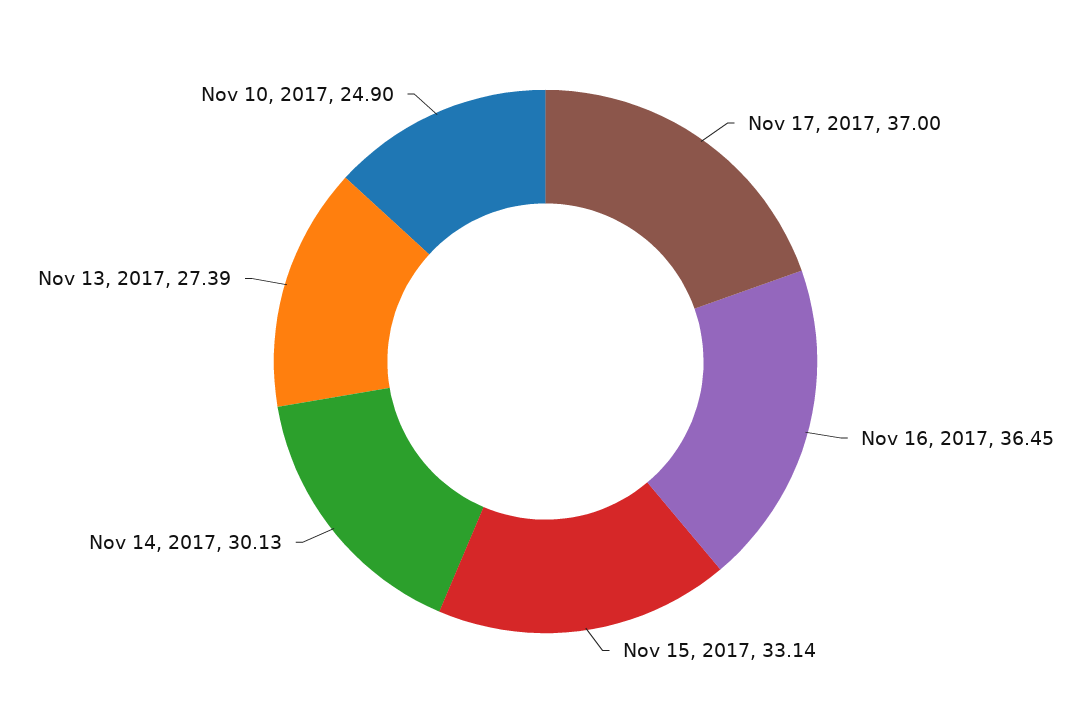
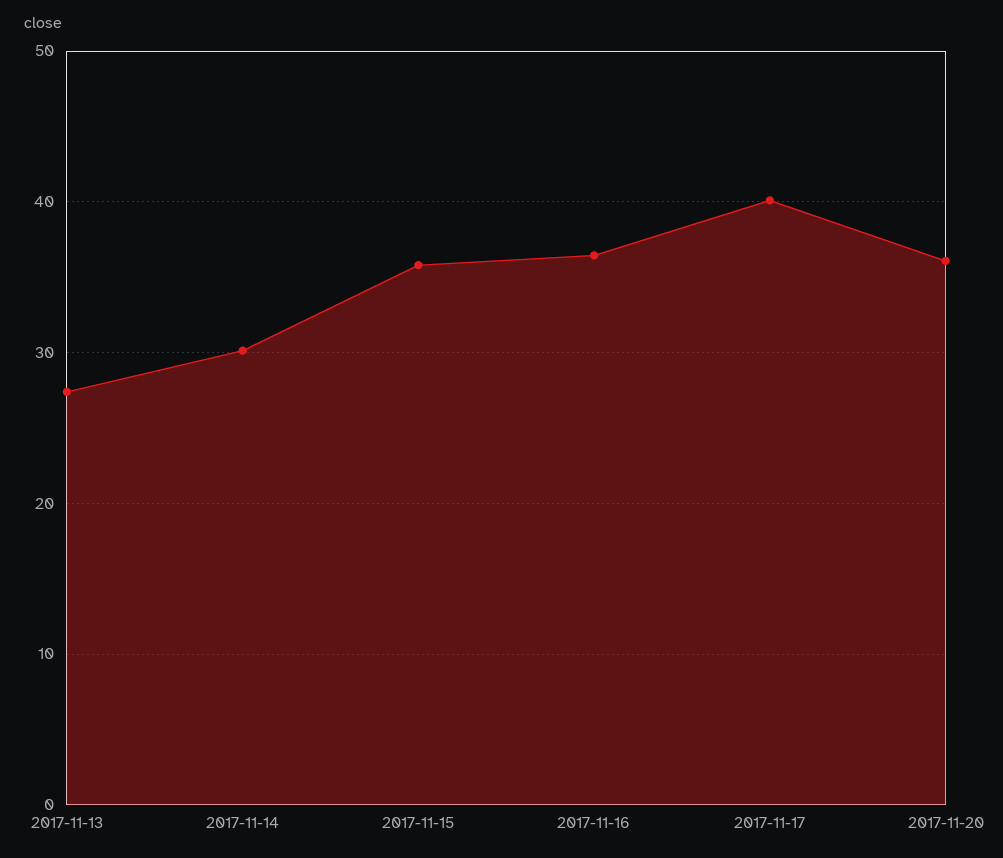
Nov 17, 2017: 37 -> 40
Nov 15, 2017: 33.14 -> 36
Nov 10, 2017: 24.9 -> none
2017-11-20: none -> 36

